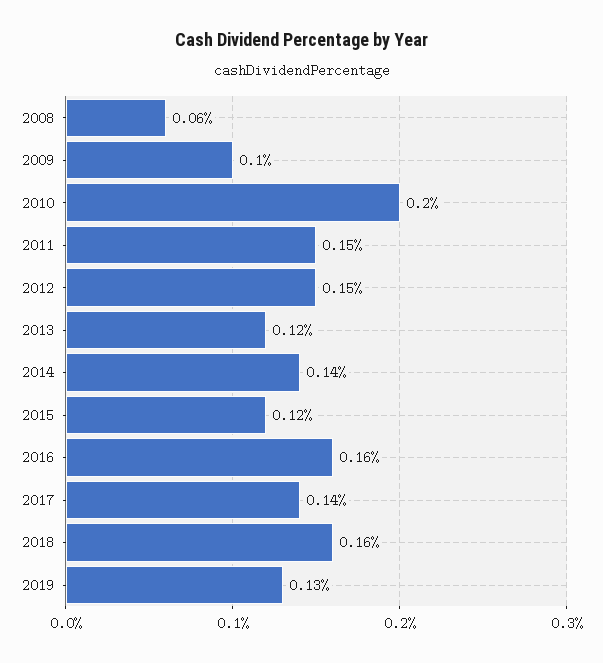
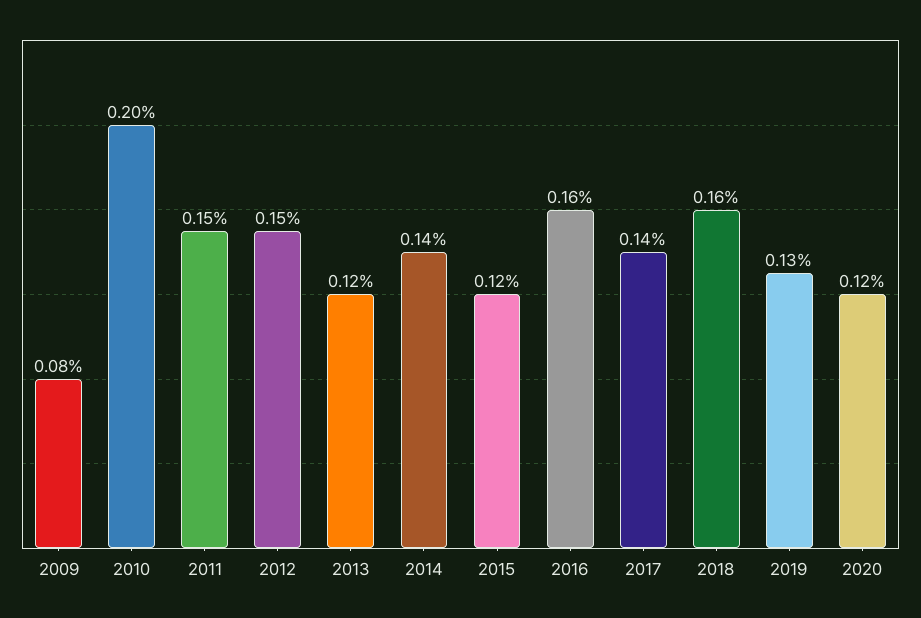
2008: 0.06 -> none
2009: 0.1 -> 0.08
2020: none -> 0.12

